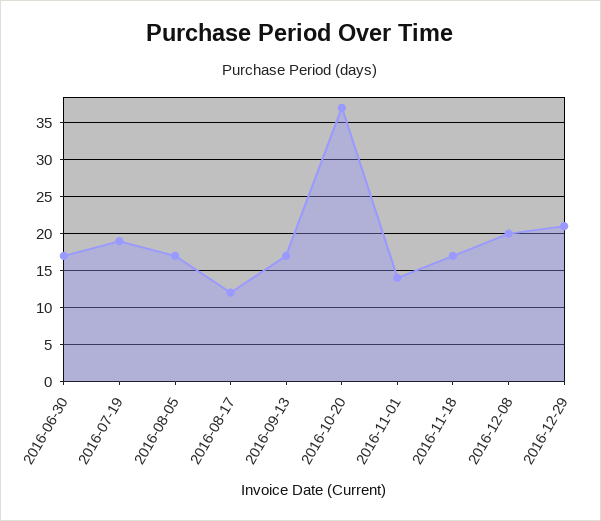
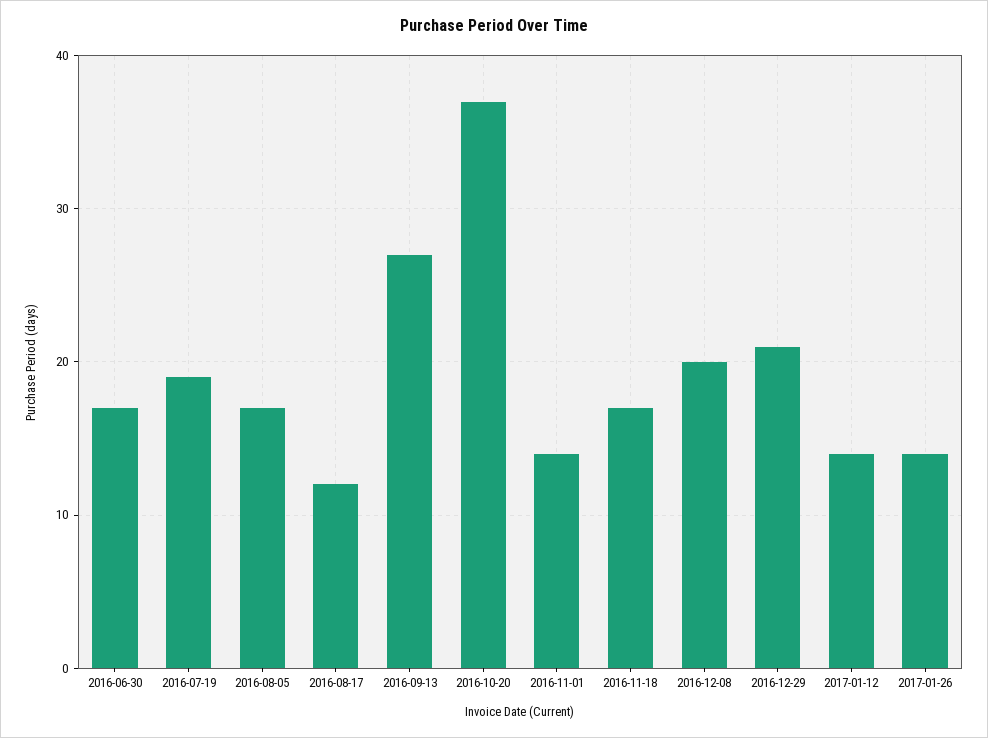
2016-09-13: 17 -> 27
2017-01-12: none -> 14
2017-01-26: none -> 14

